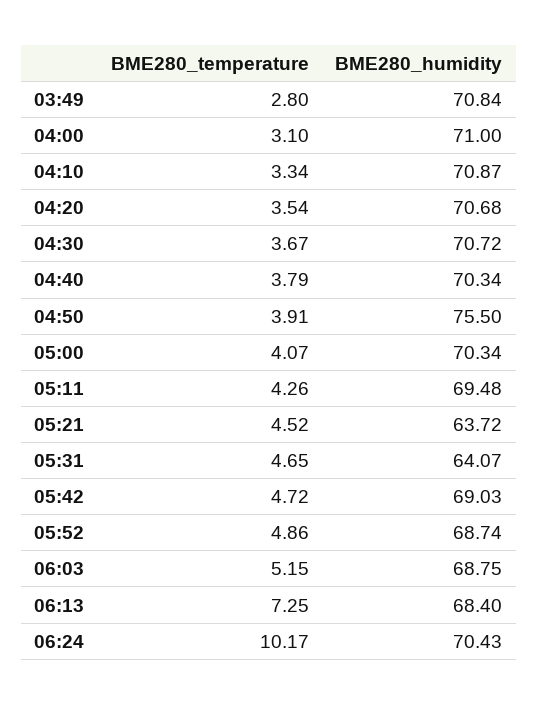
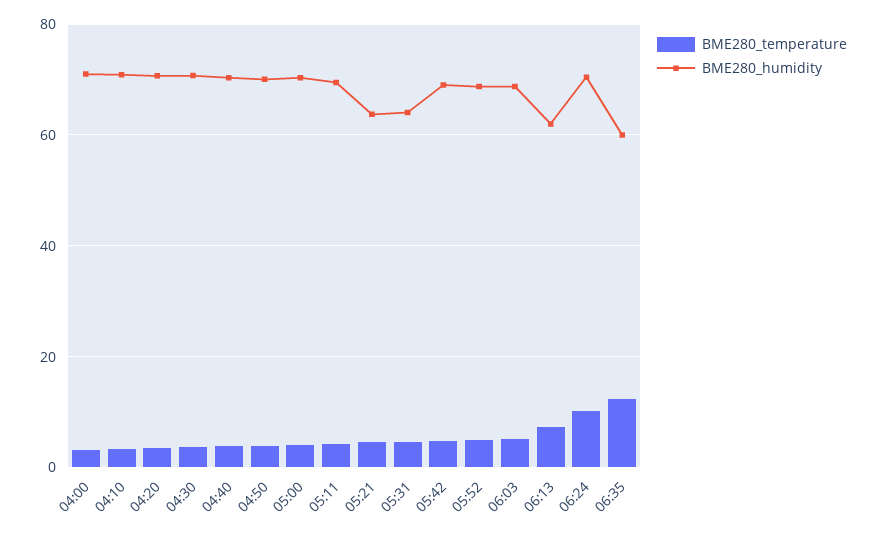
BME280_temperature, 03:49: 2.8 -> none
BME280_humidity, 03:49: 70.84 -> none
BME280_humidity, 04:50: 75.5 -> 70
BME280_humidity, 06:13: 68.4 -> 62
BME280_temperature, 06:35: none -> 12
BME280_humidity, 06:35: none -> 60

